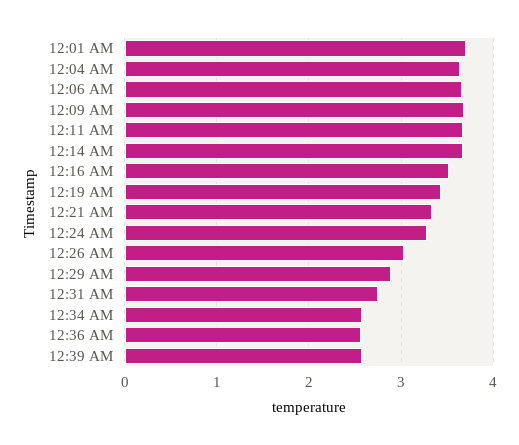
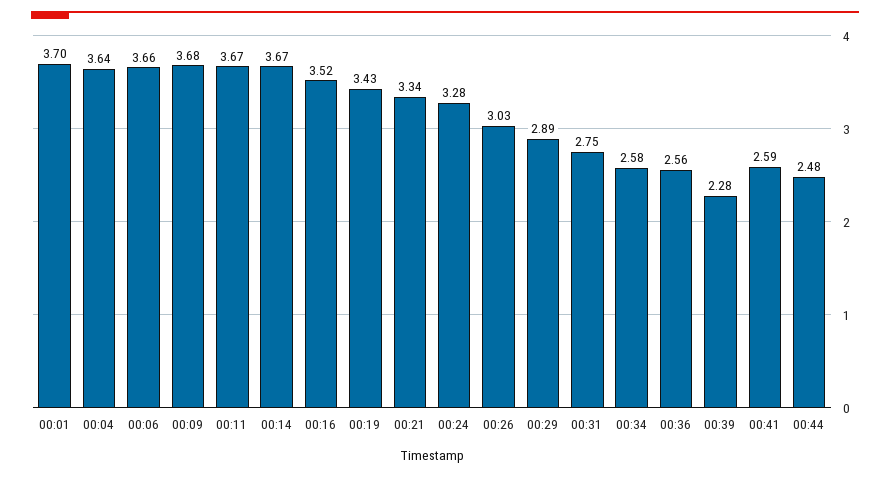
12:39 AM: 2.6 -> 2.28
00:41: none -> 2.59
00:44: none -> 2.48

